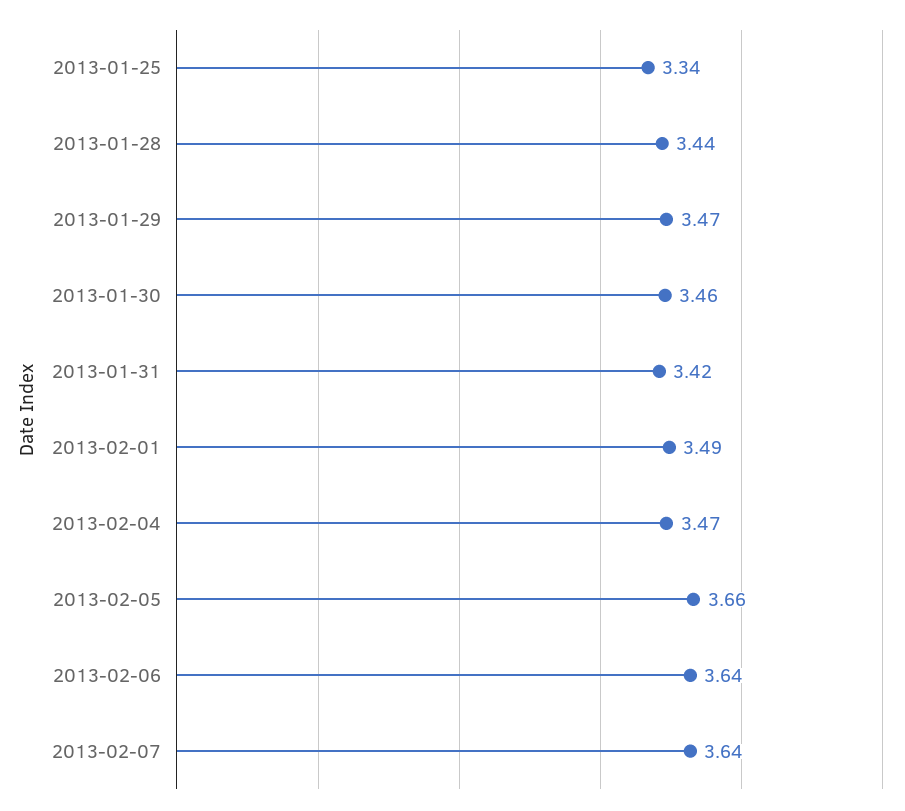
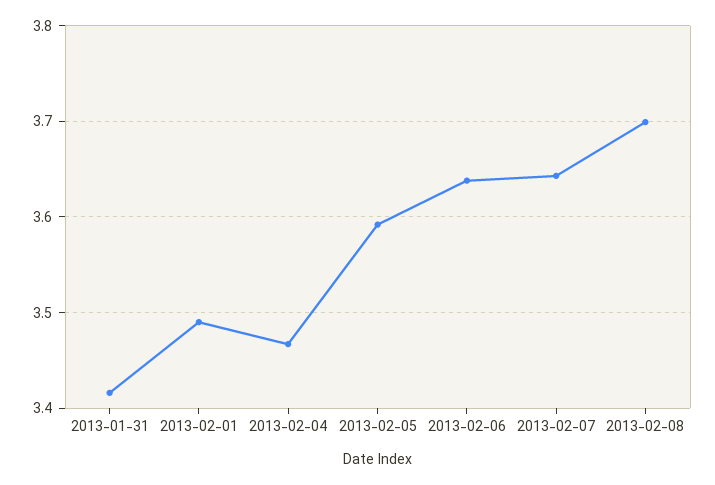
2013-01-25: 3.34 -> none
2013-01-28: 3.44 -> none
2013-01-29: 3.47 -> none
2013-01-30: 3.46 -> none
2013-02-05: 3.66 -> 3.59
2013-02-08: none -> 3.7

